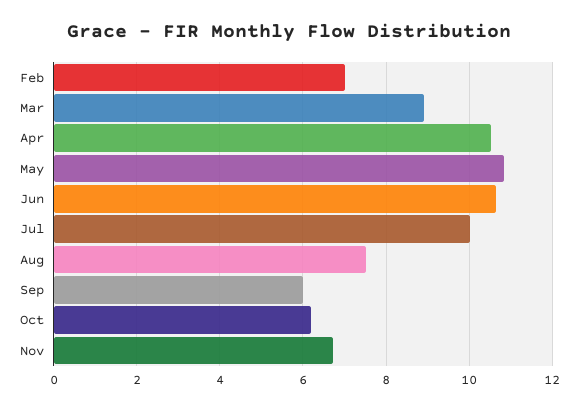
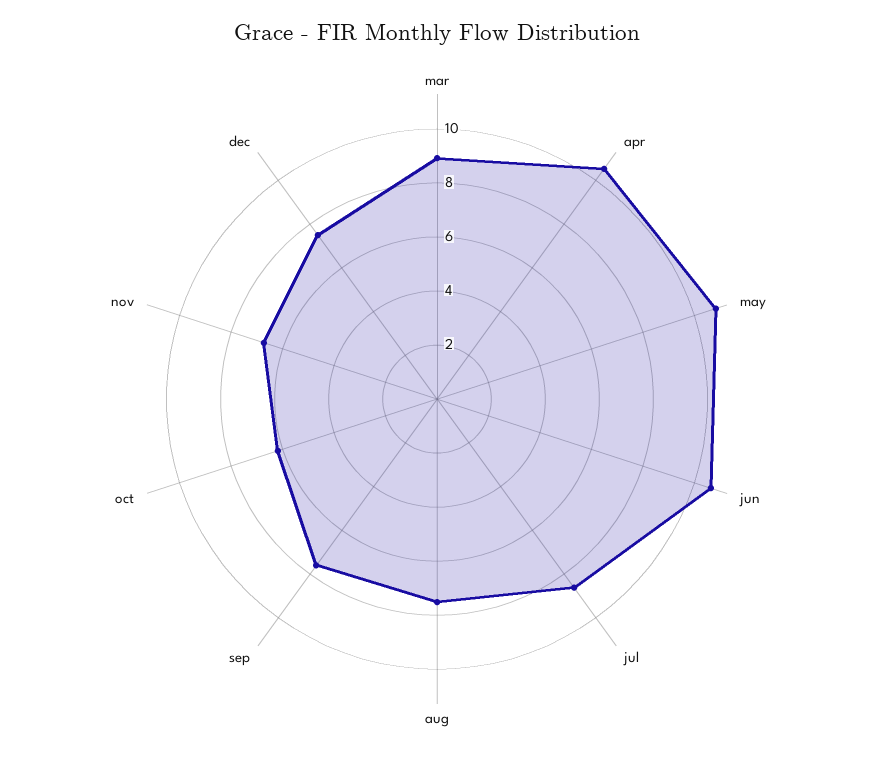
Feb: 7 -> none
Jul: 10 -> 8.5
Sep: 6 -> 7.5
dec: none -> 7.5

